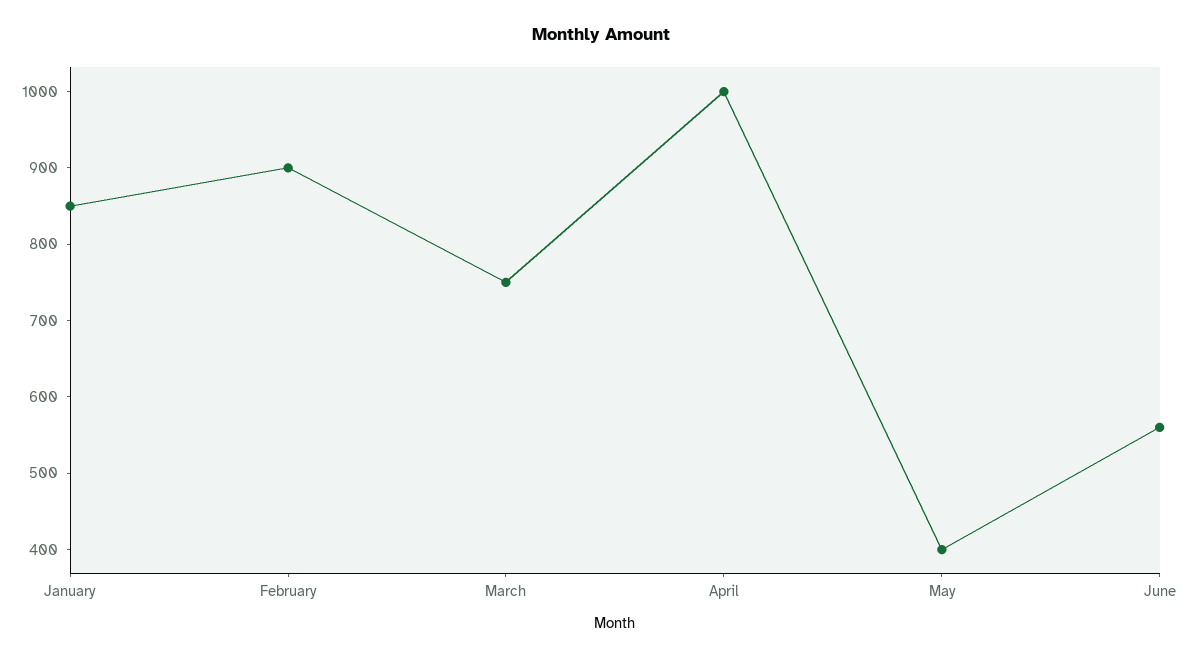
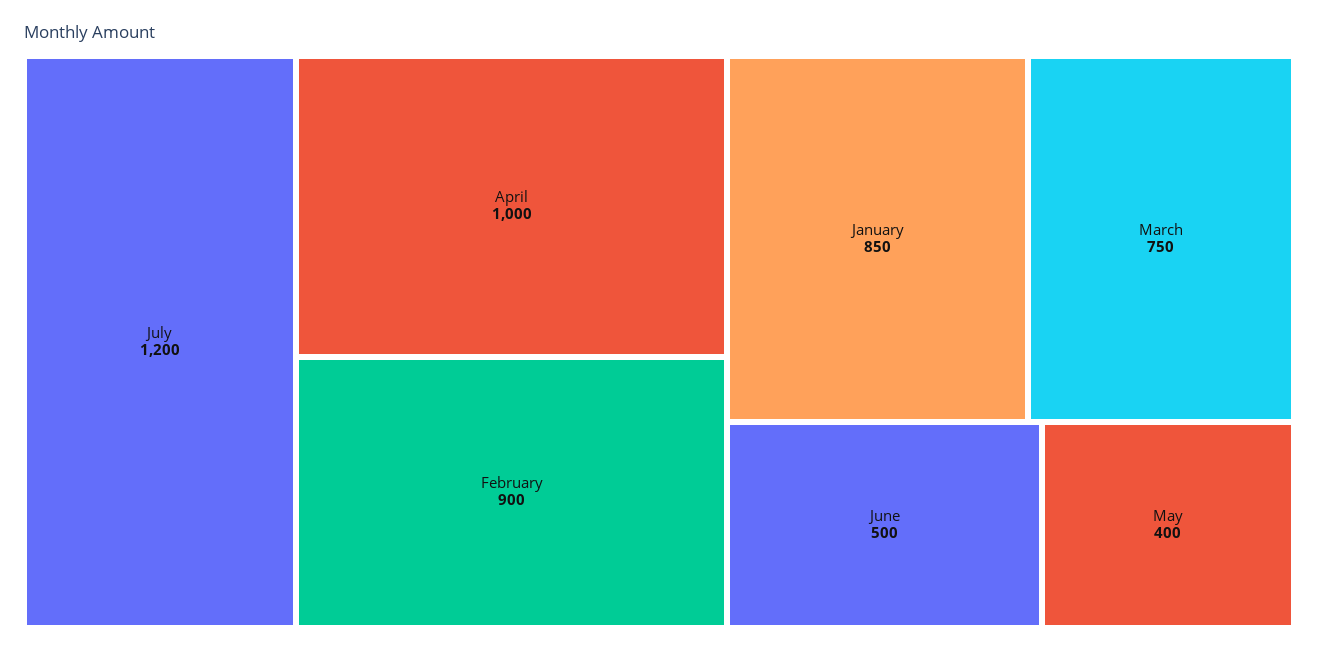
June: 560 -> 500
July: none -> 1200

